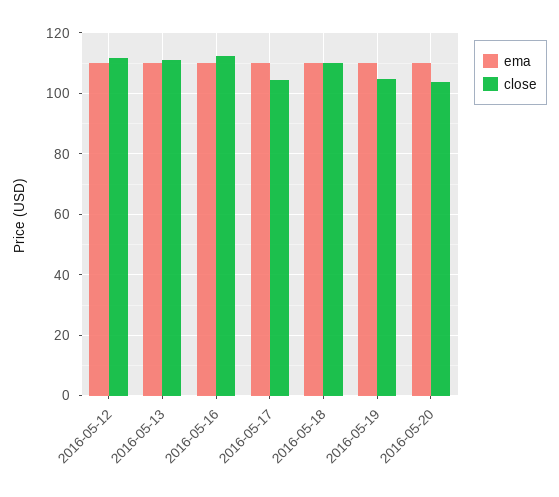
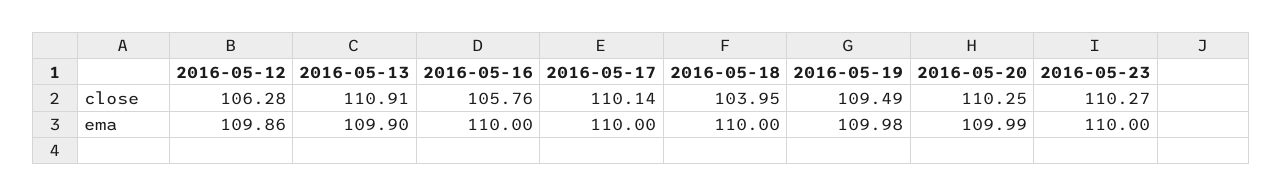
close, 2016-05-12: 112 -> 106.28
close, 2016-05-16: 112 -> 105.76
close, 2016-05-17: 104 -> 110.14
close, 2016-05-18: 110 -> 103.95
close, 2016-05-19: 104 -> 109.49
close, 2016-05-20: 104 -> 110.25
close, 2016-05-23: none -> 110.27
ema, 2016-05-23: none -> 110

